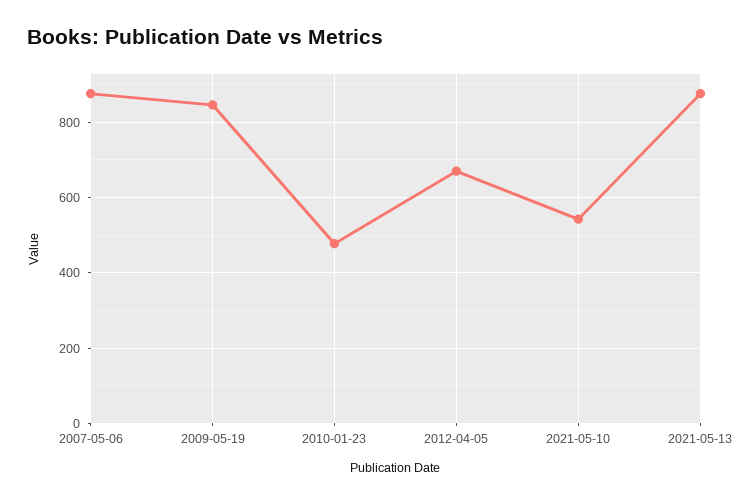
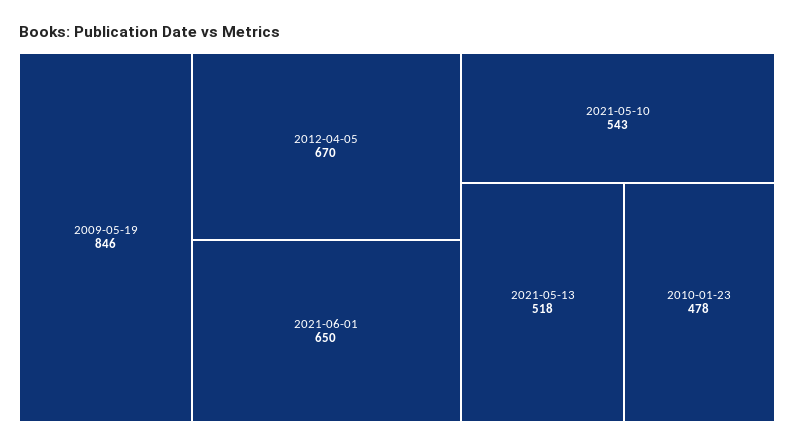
2007-05-06: 880 -> none
2021-05-13: 880 -> 518
2021-06-01: none -> 650

